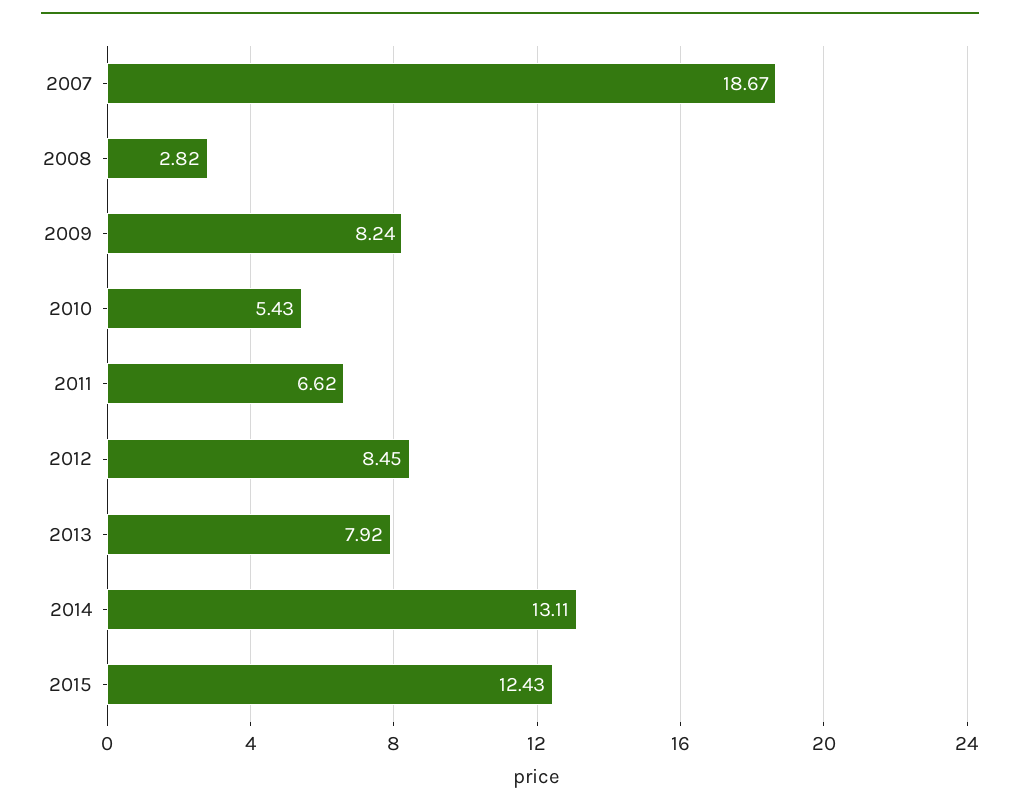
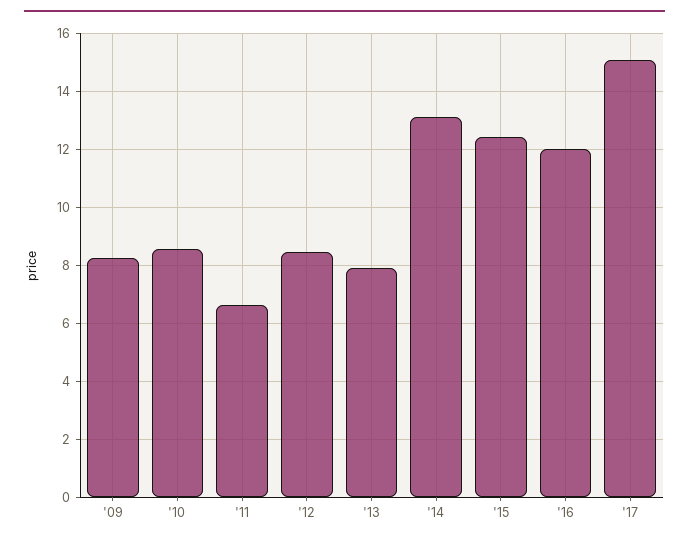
2007: 18.67 -> none
2008: 2.82 -> none
2010: 5.43 -> 8.5
'16: none -> 12
'17: none -> 15

